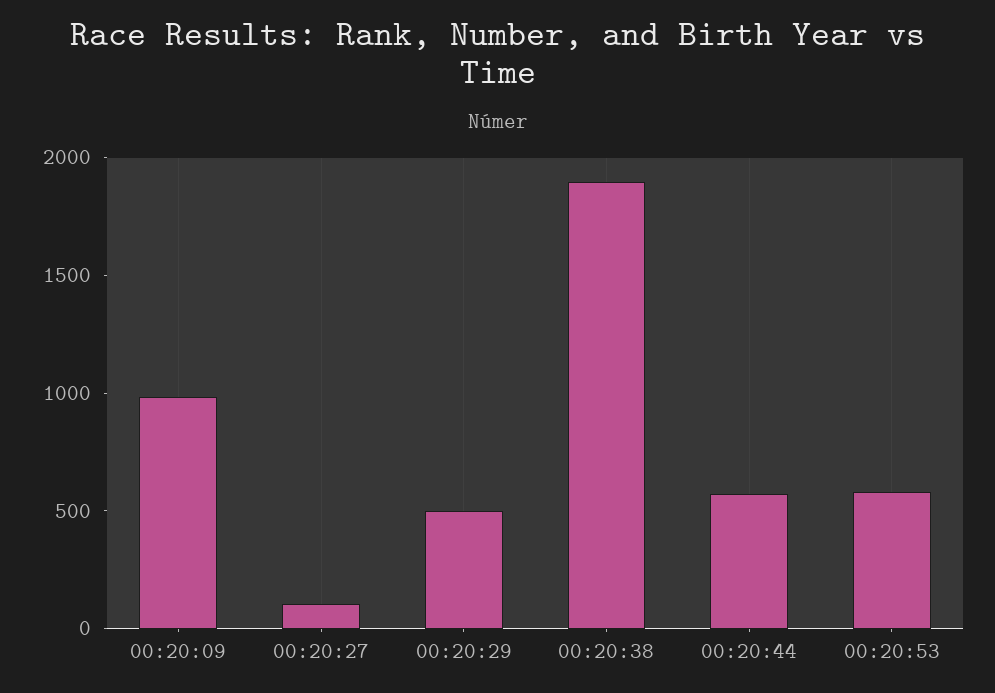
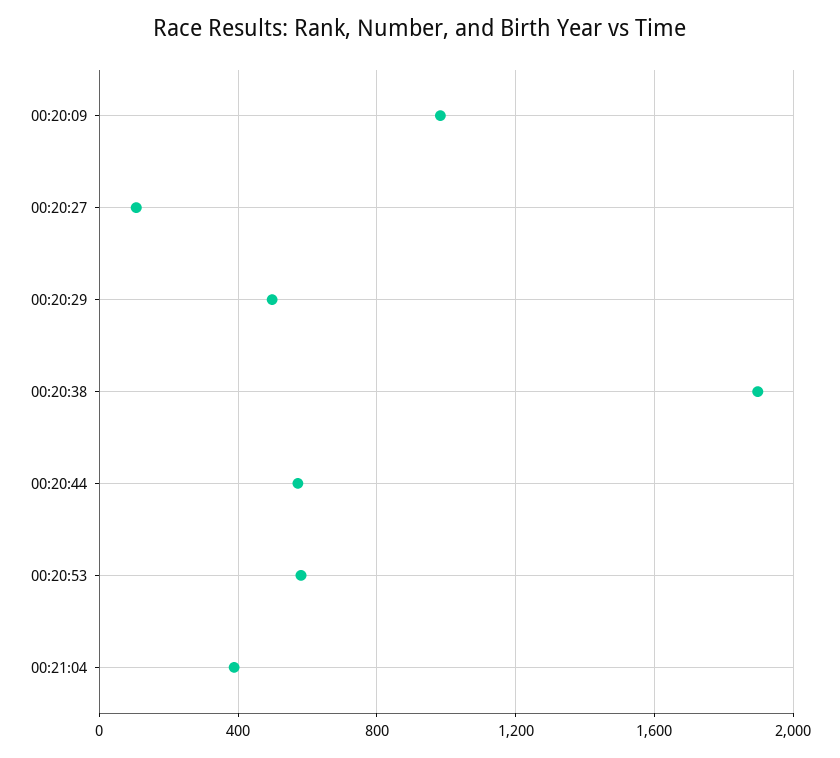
00:21:04: none -> 400

